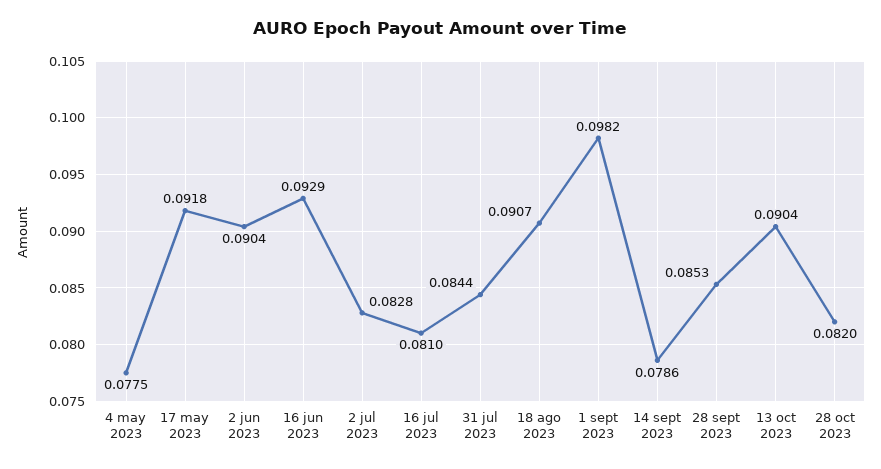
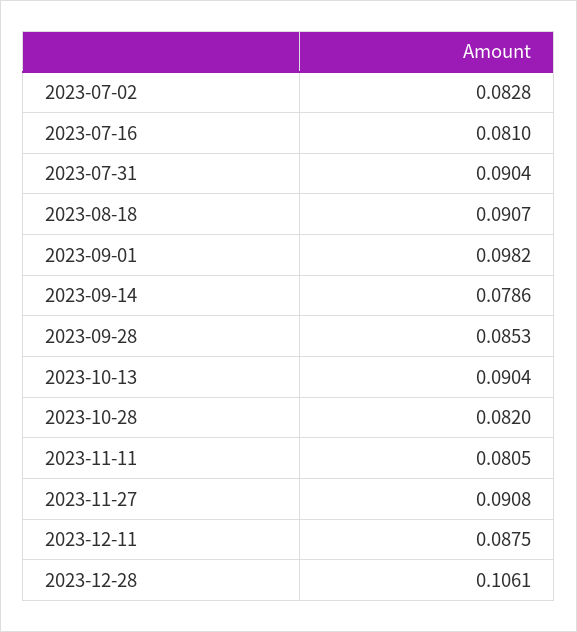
4 may 2023: 0.0775 -> none
17 may 2023: 0.0918 -> none
2 jun 2023: 0.0904 -> none
16 jun 2023: 0.0929 -> none
31 jul 2023: 0.0844 -> 0.0904
2023-11-11: none -> 0.0805
2023-11-27: none -> 0.0908
2023-12-11: none -> 0.0875
2023-12-28: none -> 0.1061

